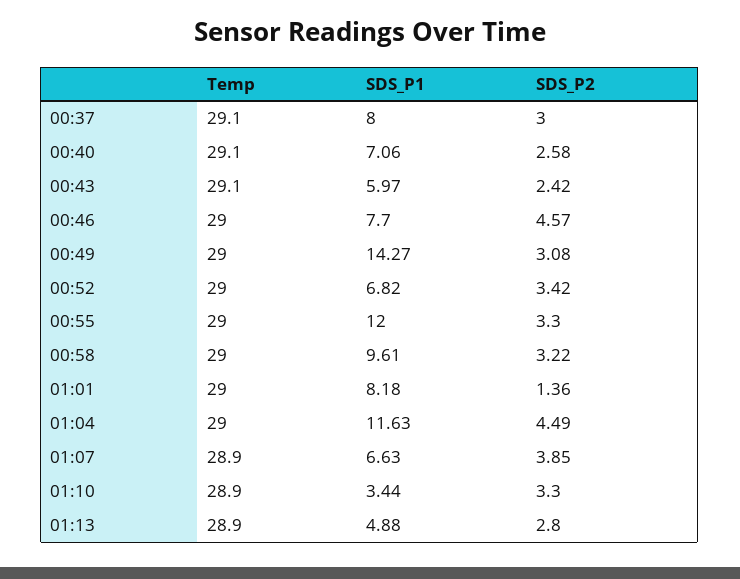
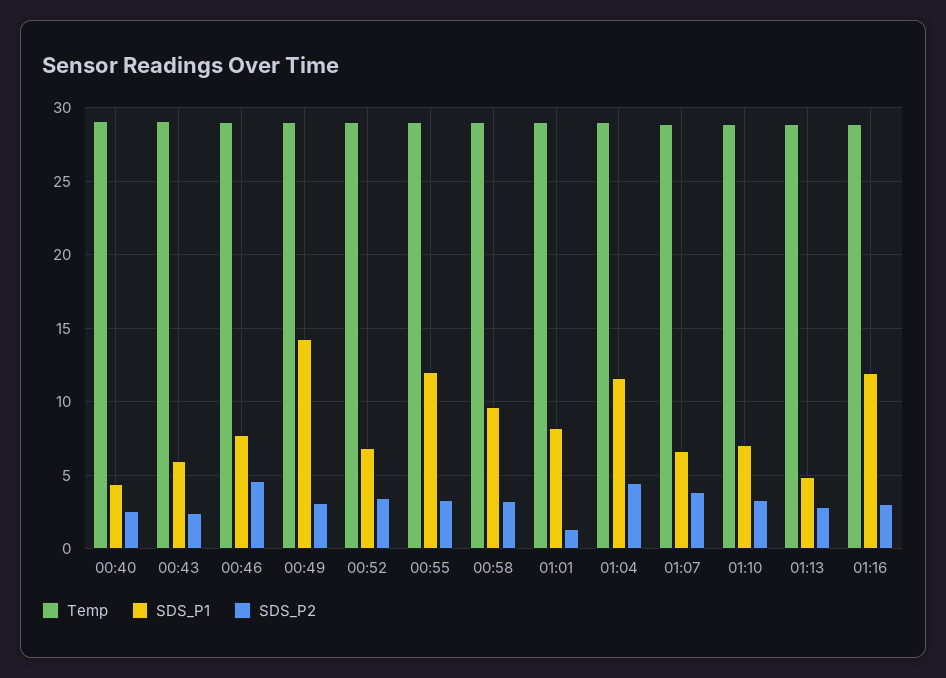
Temp, 00:37: 29.1 -> none
SDS_P1, 00:37: 8 -> none
SDS_P2, 00:37: 3 -> none
SDS_P1, 00:40: 7.06 -> 4.5
SDS_P1, 01:10: 3.44 -> 7
Temp, 01:16: none -> 29
SDS_P1, 01:16: none -> 12
SDS_P2, 01:16: none -> 3

